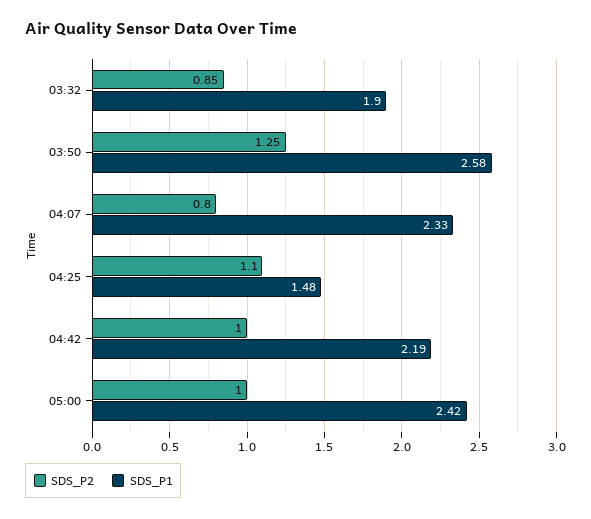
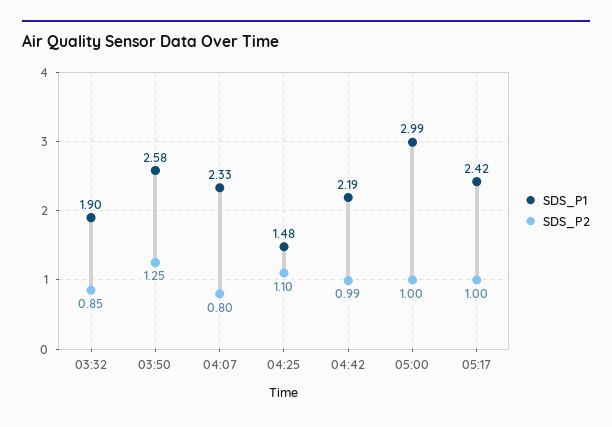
SDS_P2, 04:42: 1 -> 0.99
SDS_P1, 05:00: 2.42 -> 2.99
SDS_P1, 05:17: none -> 2.42
SDS_P2, 05:17: none -> 1

